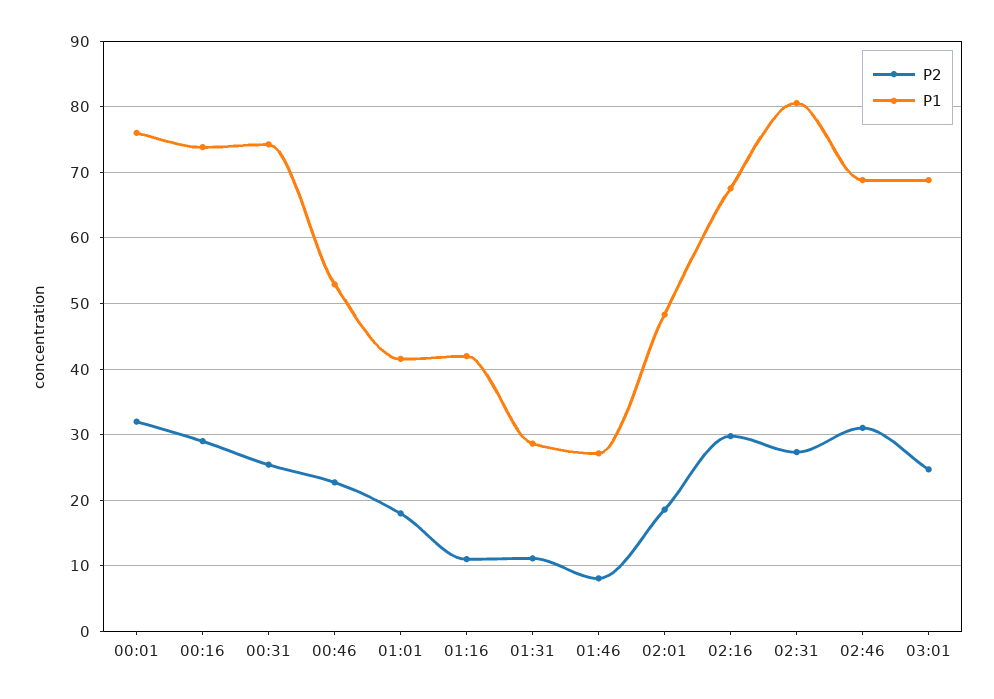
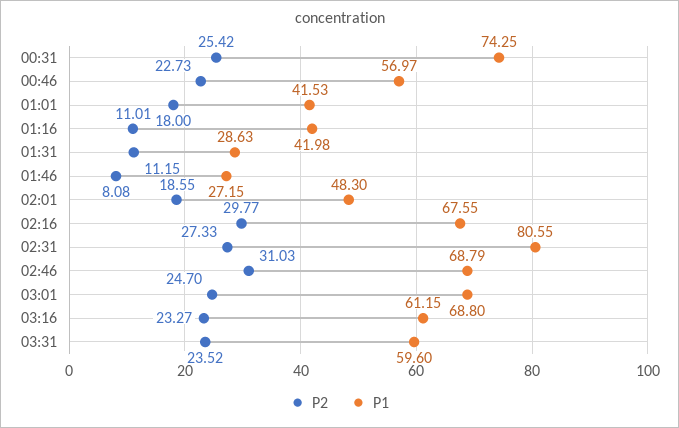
P2, 00:01: 32 -> none
P1, 00:01: 76 -> none
P2, 00:16: 29 -> none
P1, 00:16: 74 -> none
P1, 00:46: 53 -> 56.97
P2, 03:16: none -> 23.27
P1, 03:16: none -> 61.15
P2, 03:31: none -> 23.52
P1, 03:31: none -> 59.6

